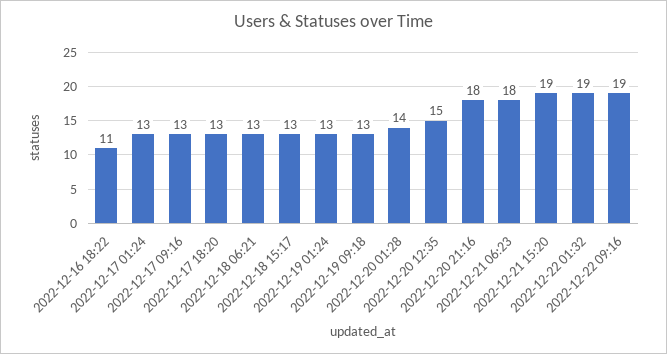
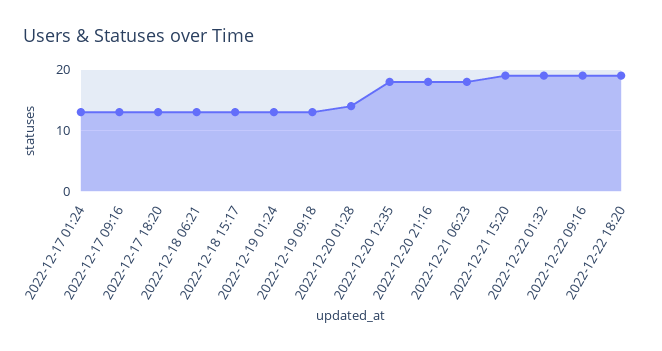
2022-12-16 18:22: 11 -> none
2022-12-20 12:35: 15 -> 18
2022-12-22 18:20: none -> 19

